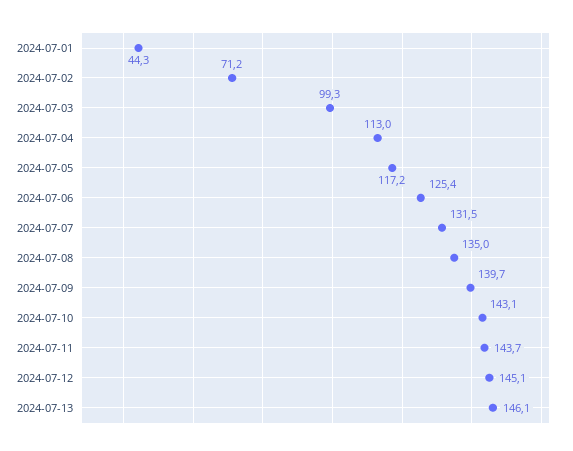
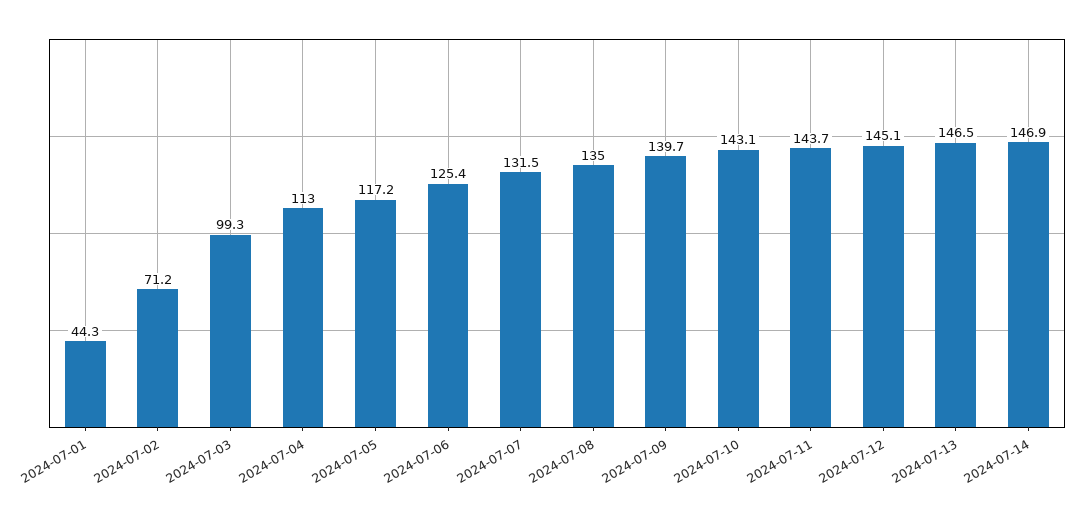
2024-07-13: 146.1 -> 146.5
2024-07-14: none -> 146.9

